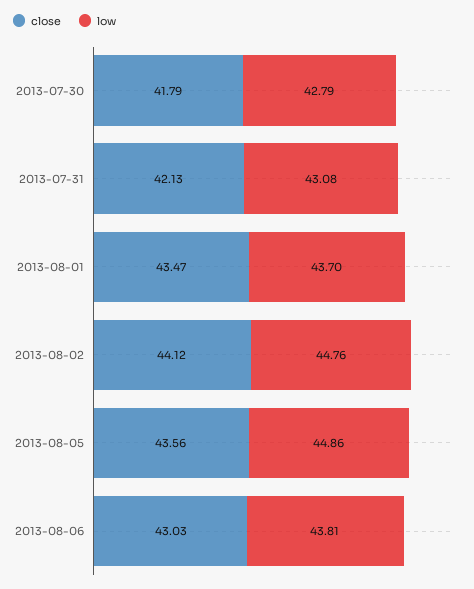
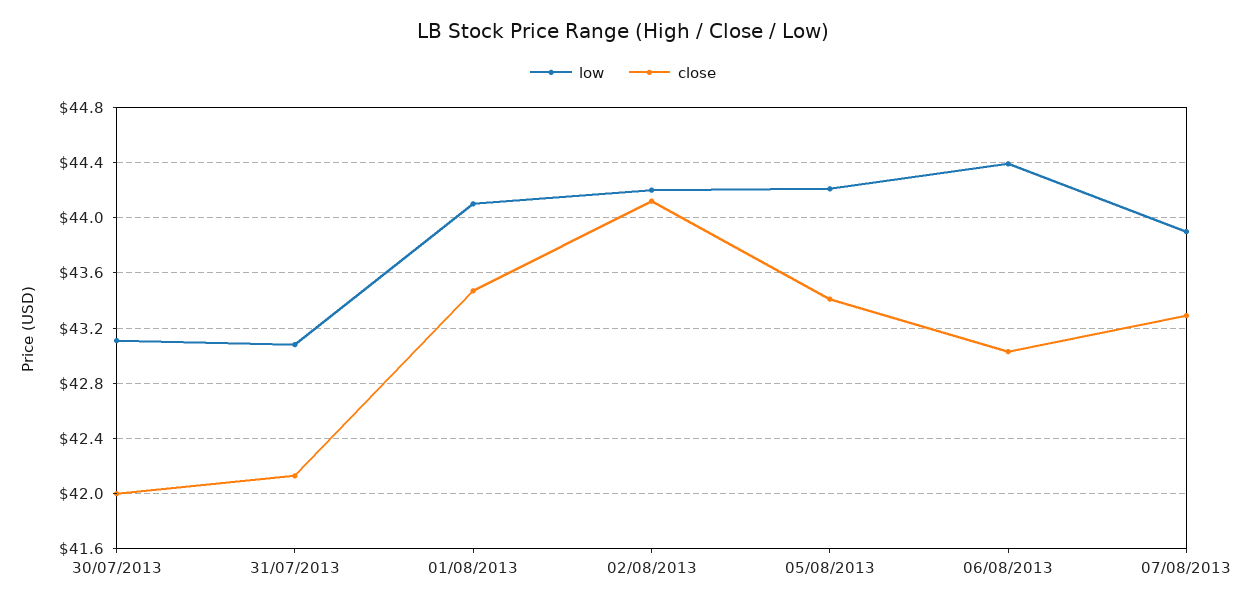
close, 2013-07-30: 41.79 -> 42
low, 2013-07-30: 42.79 -> 43.1
low, 2013-08-01: 43.7 -> 44.1
low, 2013-08-02: 44.76 -> 44.2
close, 2013-08-05: 43.56 -> 43.4
low, 2013-08-05: 44.86 -> 44.2
low, 2013-08-06: 43.81 -> 44.4
low, 07/08/2013: none -> 43.9
close, 07/08/2013: none -> 43.3

